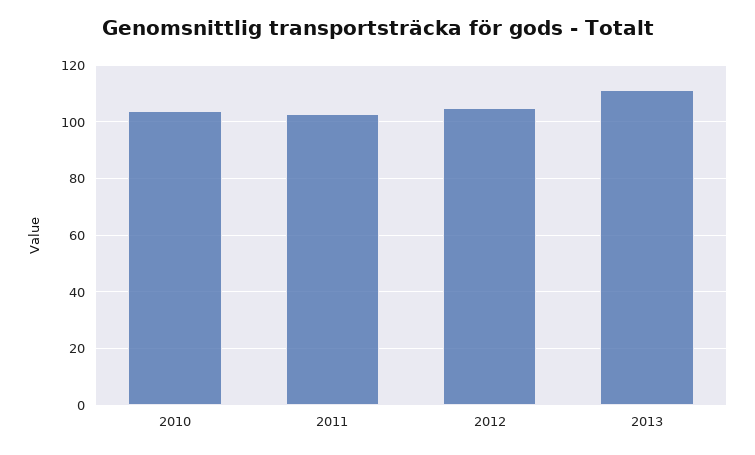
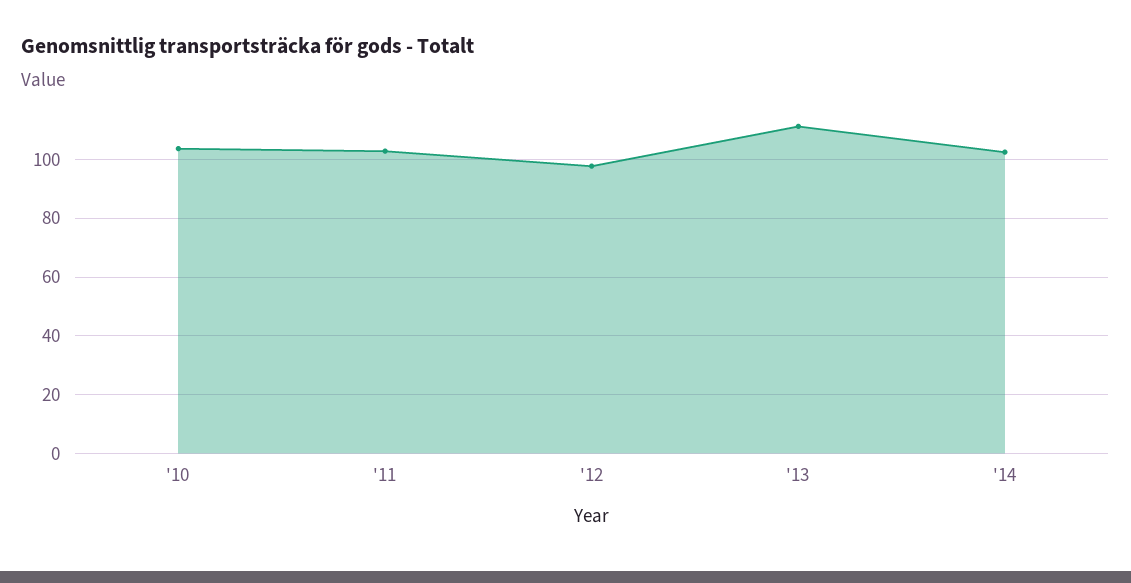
2012: 105 -> 97.5
'14: none -> 102.5

